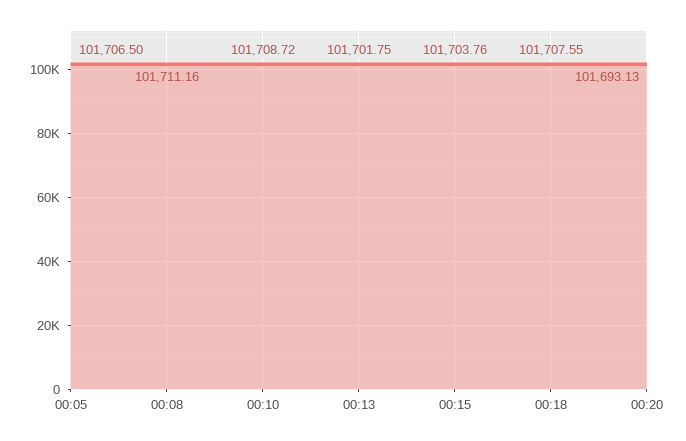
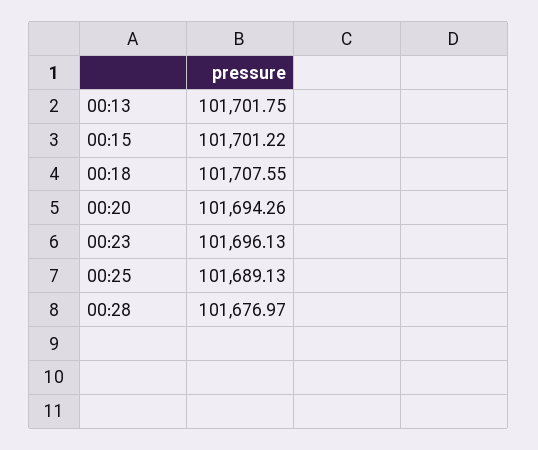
00:05: 101706.5 -> none
00:08: 101711.16 -> none
00:10: 101708.72 -> none
00:15: 101703.76 -> 101701.22
00:20: 101693.13 -> 101694.26
00:23: none -> 101696.13
00:25: none -> 101689.13
00:28: none -> 101676.97

